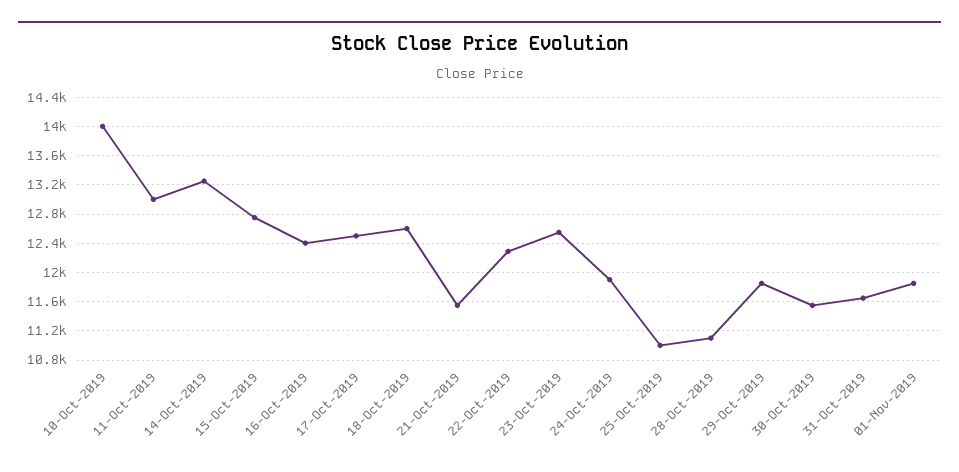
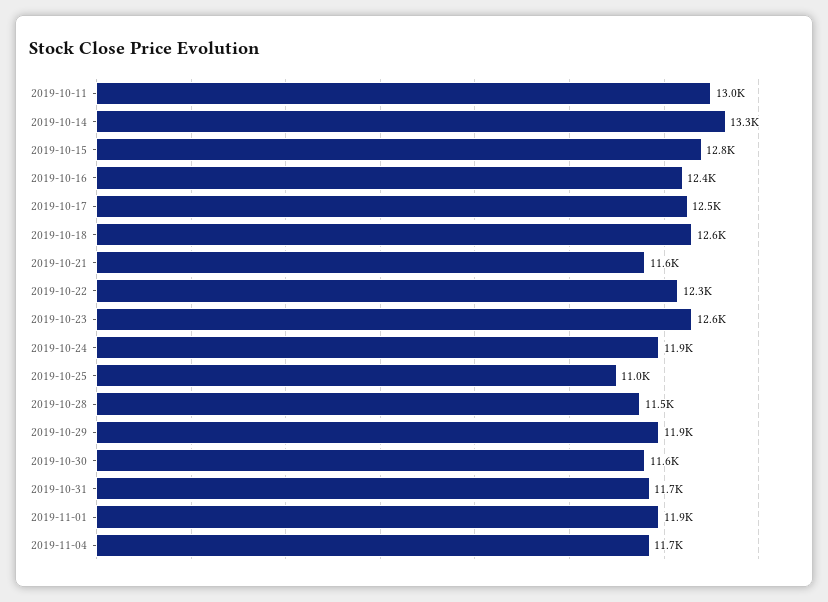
10-Oct-2019: 14000 -> none
28-Oct-2019: 11100 -> 11500
2019-11-04: none -> 11700

